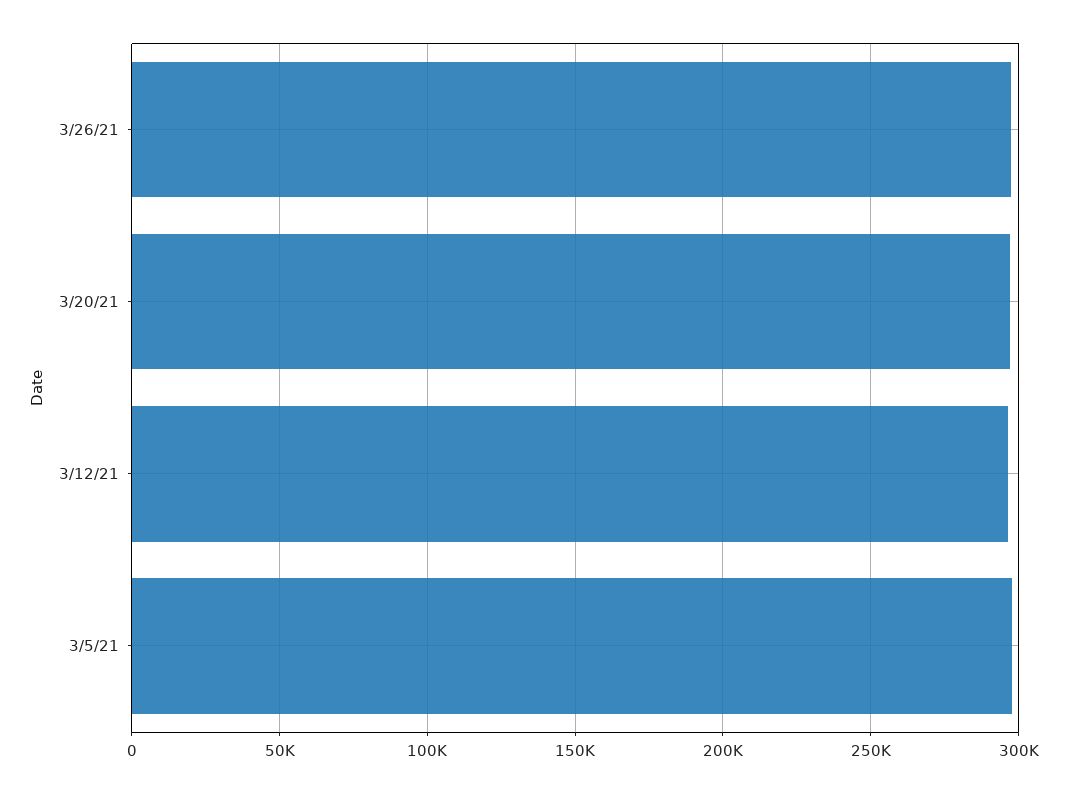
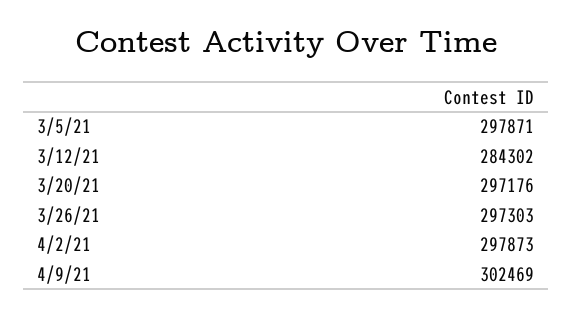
3/12/21: 295000 -> 284302
4/2/21: none -> 297873
4/9/21: none -> 302469

